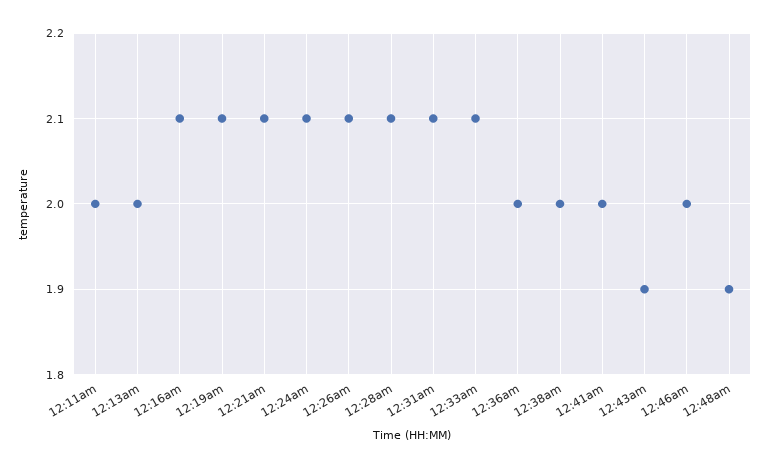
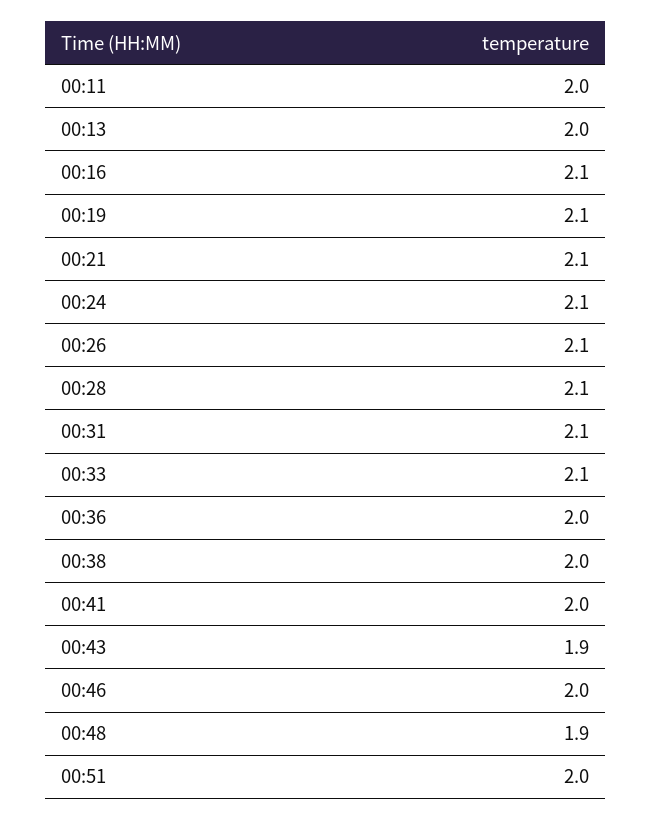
00:51: none -> 2

